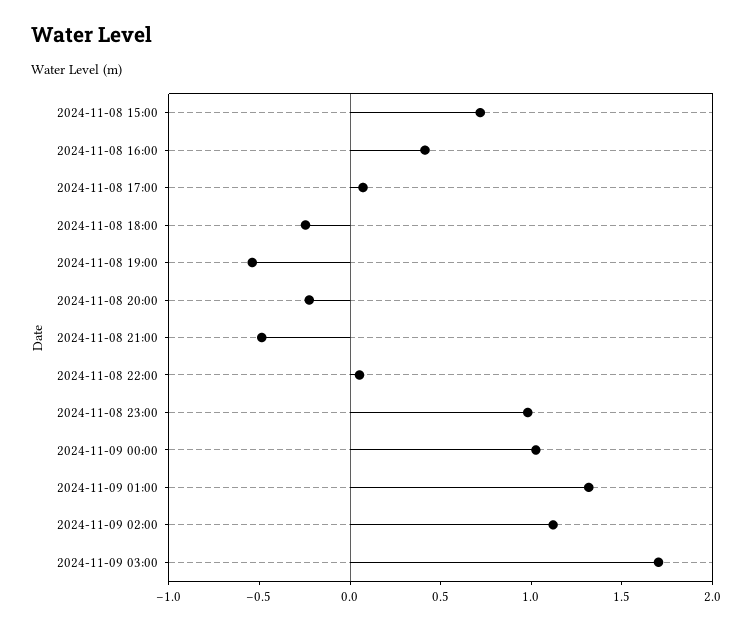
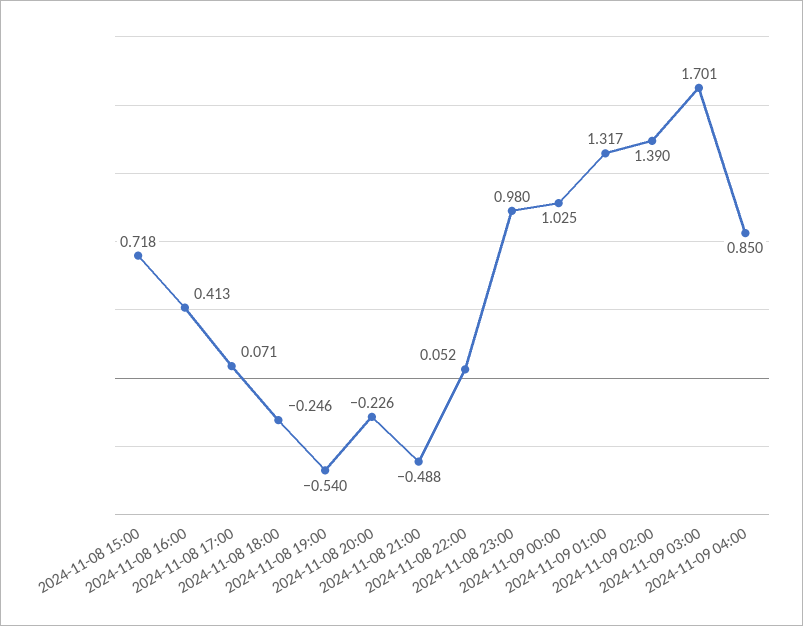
2024-11-09 02:00: 1.1 -> 1.39
2024-11-09 04:00: none -> 0.85

